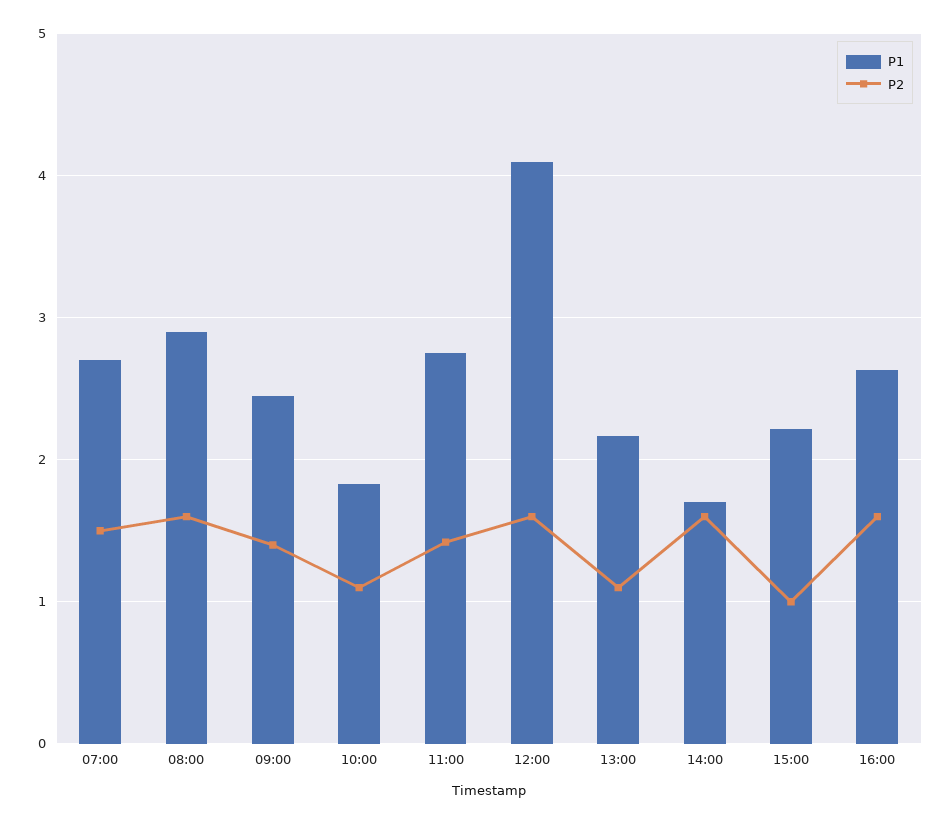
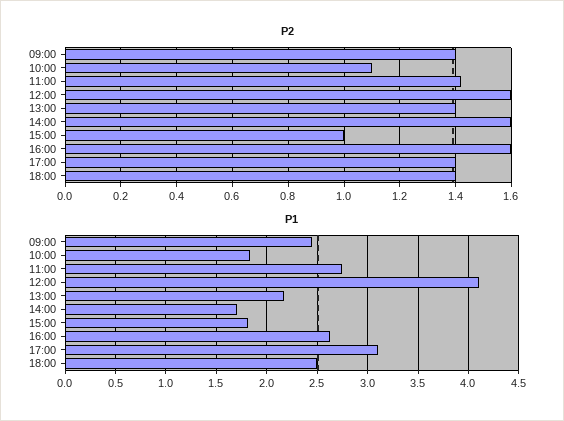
P1, 07:00: 2.7 -> none
P2, 07:00: 1.5 -> none
P1, 08:00: 2.9 -> none
P2, 08:00: 1.6 -> none
P2, 13:00: 1.1 -> 1.4
P1, 15:00: 2.2 -> 1.8
P2, 17:00: none -> 1.4
P2, 18:00: none -> 1.4
P1, 17:00: none -> 3.1
P1, 18:00: none -> 2.5

